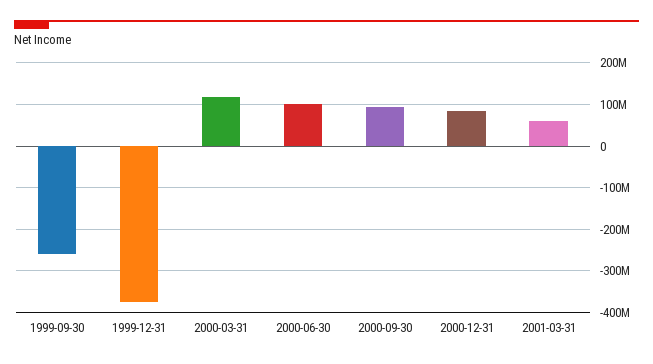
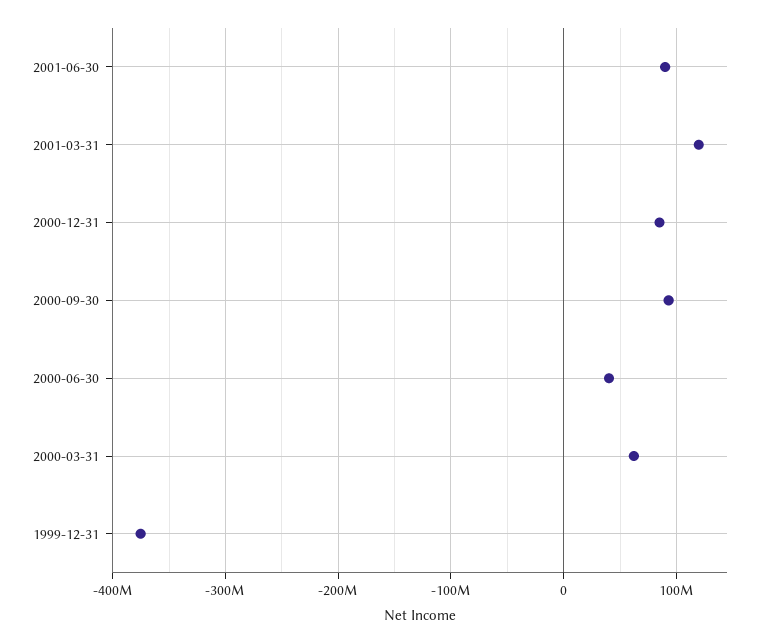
1999-09-30: -260000000 -> none
2000-03-31: 120000000 -> 60000000
2000-06-30: 100000000 -> 40000000
2001-03-31: 60000000 -> 120000000
2001-06-30: none -> 90000000

